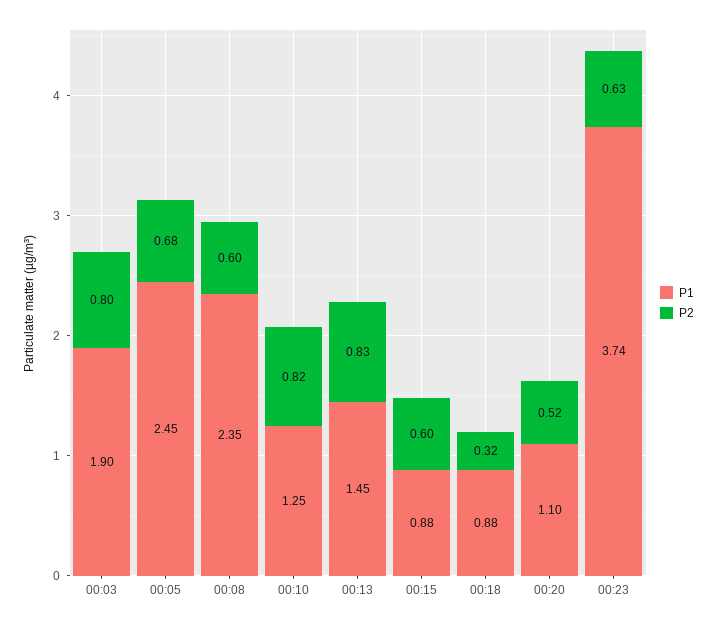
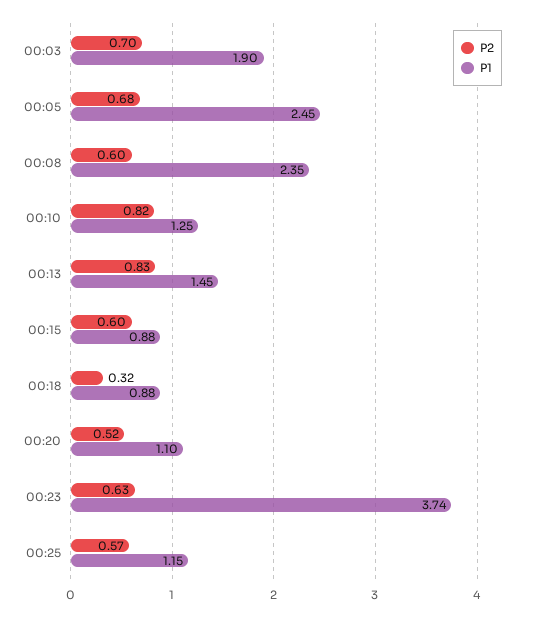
P2, 00:03: 0.8 -> 0.7
P2, 00:25: none -> 0.57
P1, 00:25: none -> 1.15

